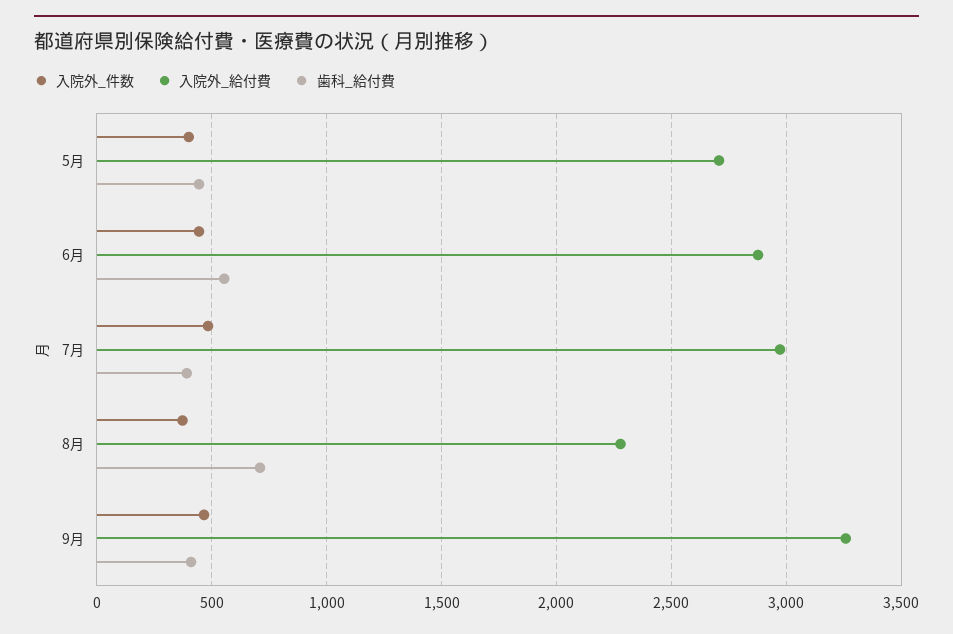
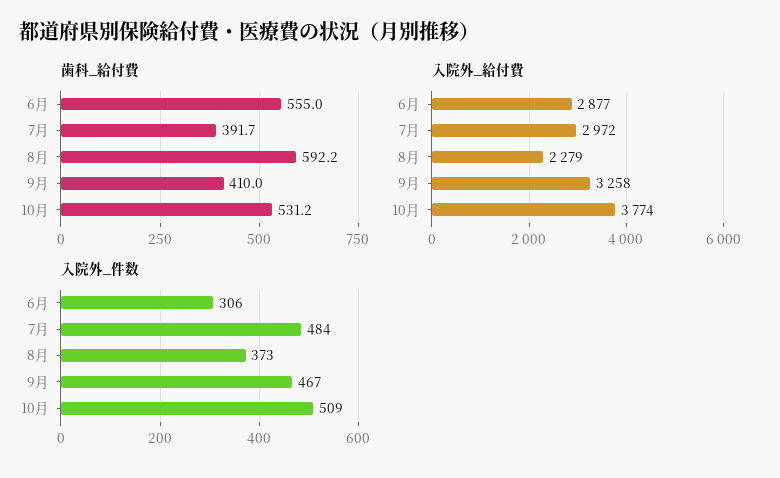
入院外_件数, 5月: 400 -> none
入院外_給付費, 5月: 2700 -> none
歯科_給付費, 5月: 450 -> none
入院外_件数, 6月: 450 -> 306
歯科_給付費, 8月: 700 -> 592.2
歯科_給付費, 10月: none -> 531.2
入院外_給付費, 10月: none -> 3774
入院外_件数, 10月: none -> 509

